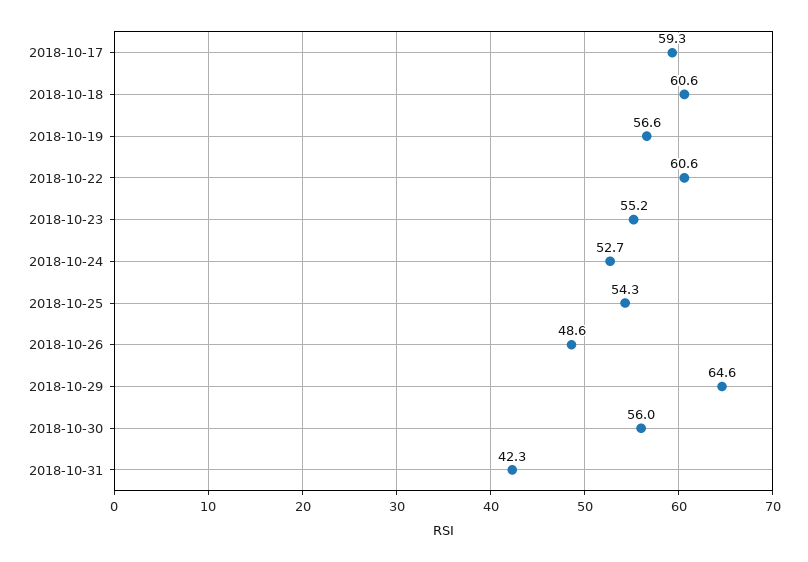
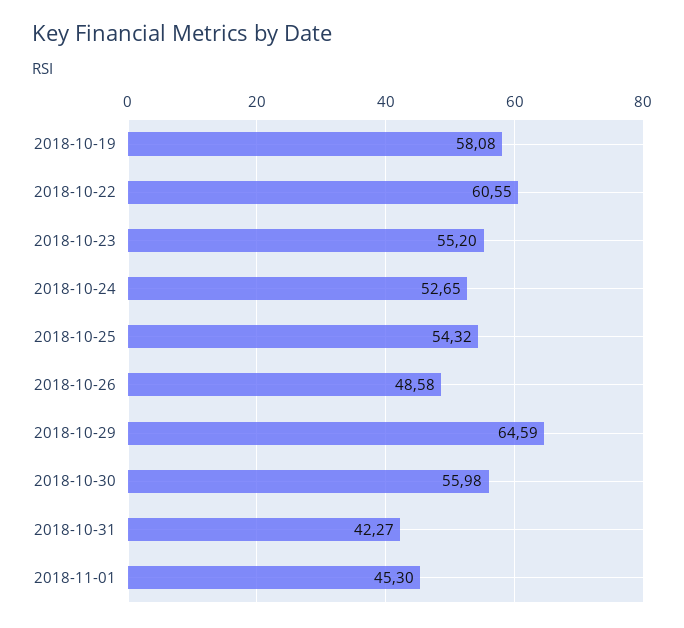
2018-10-17: 59.3 -> none
2018-10-18: 60.6 -> none
2018-10-19: 56.6 -> 58.08
2018-11-01: none -> 45.3

